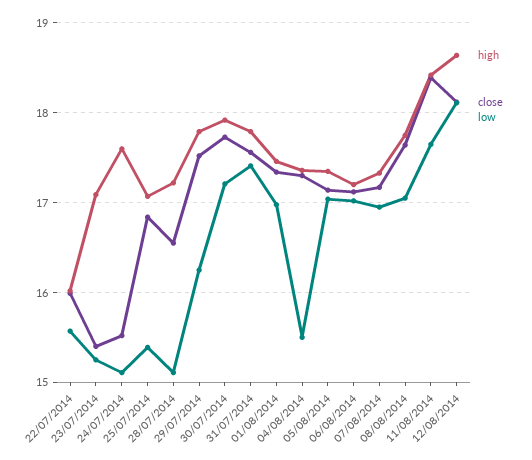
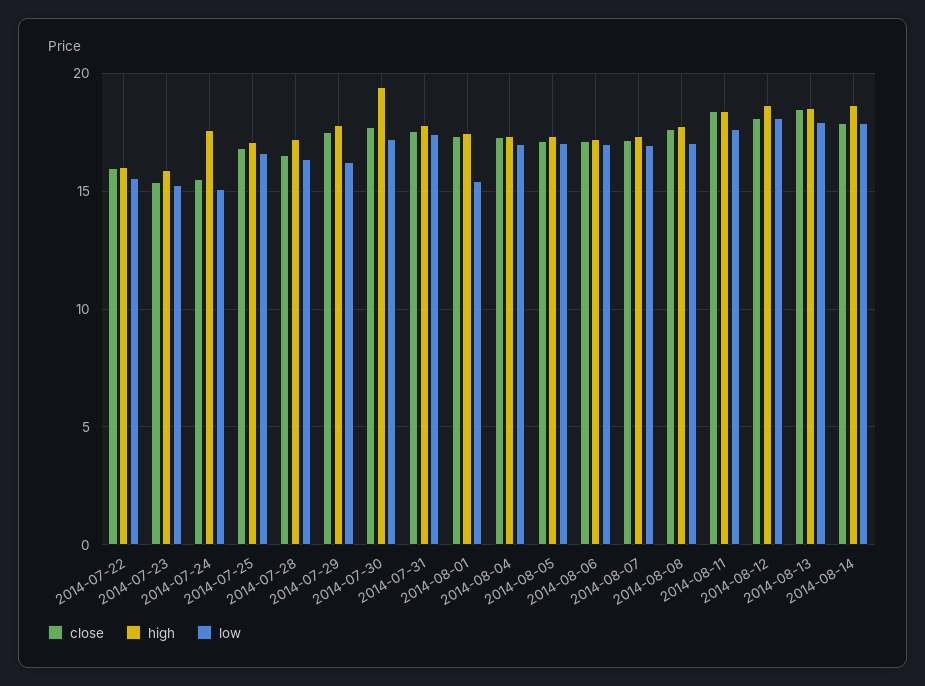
high, 23/07/2014: 17.1 -> 16
low, 25/07/2014: 15.4 -> 16.5
low, 28/07/2014: 15.1 -> 16.5
high, 30/07/2014: 17.9 -> 19.5
low, 01/08/2014: 17 -> 15.5
low, 04/08/2014: 15.5 -> 17
close, 2014-08-13: none -> 18.5
high, 2014-08-13: none -> 18.5
low, 2014-08-13: none -> 18
close, 2014-08-14: none -> 18
high, 2014-08-14: none -> 18.5
low, 2014-08-14: none -> 18

